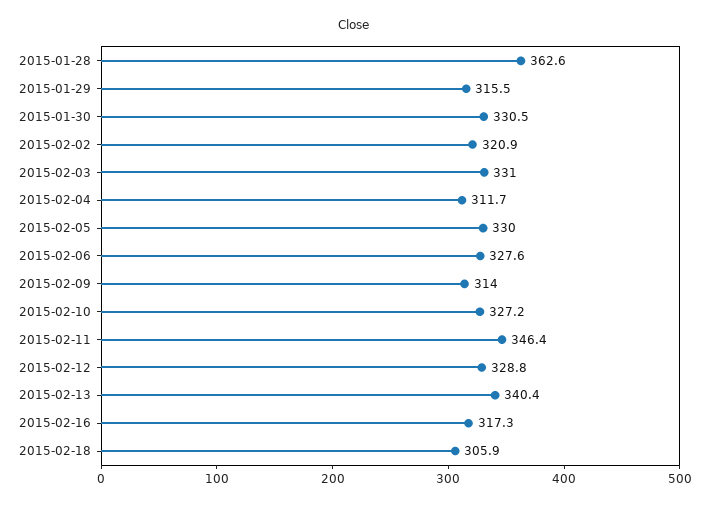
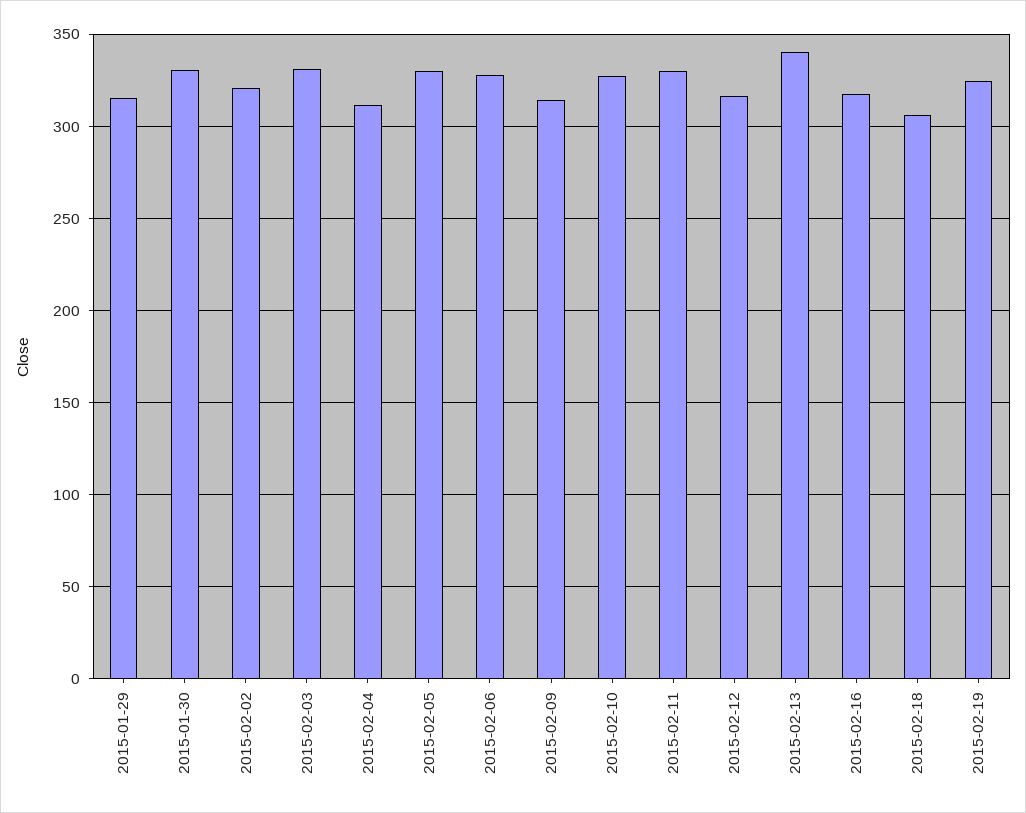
2015-01-28: 362.6 -> none
2015-02-11: 346.4 -> 330
2015-02-12: 328.8 -> 315
2015-02-19: none -> 325

